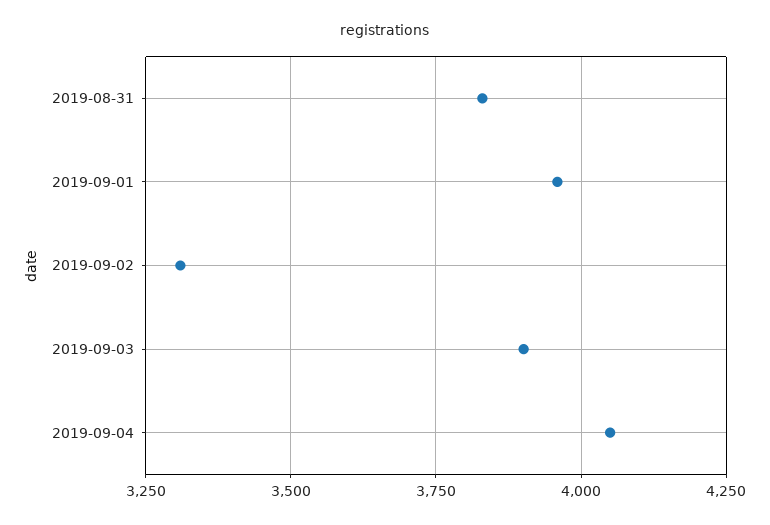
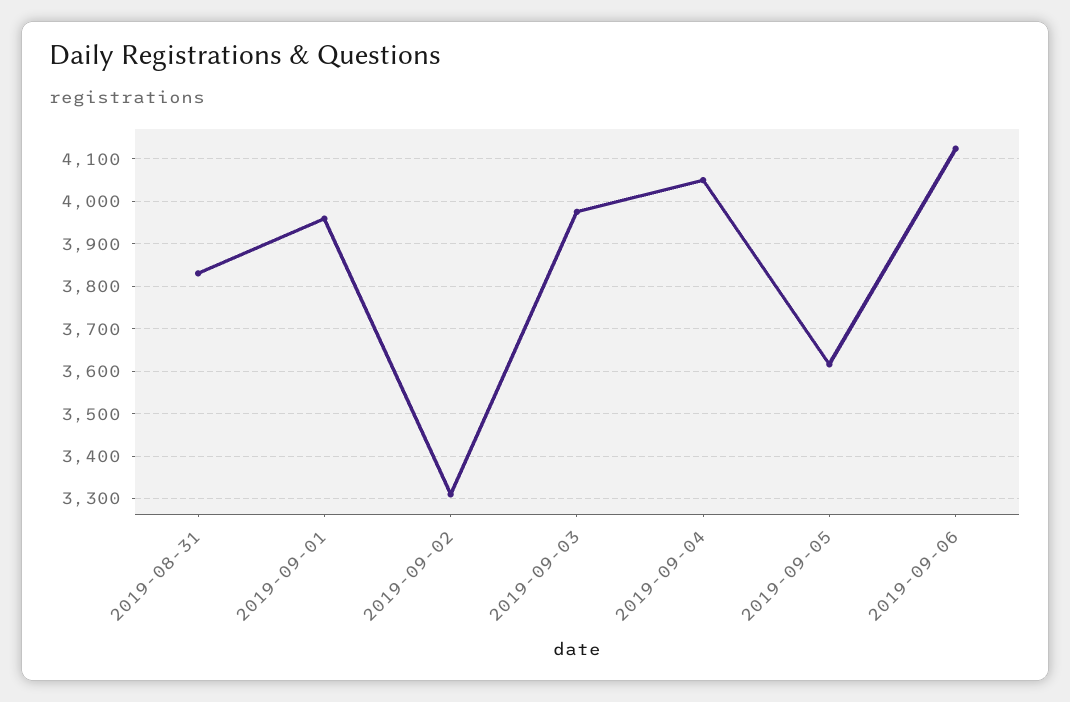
2019-09-03: 3900 -> 3980
2019-09-05: none -> 3620
2019-09-06: none -> 4120

